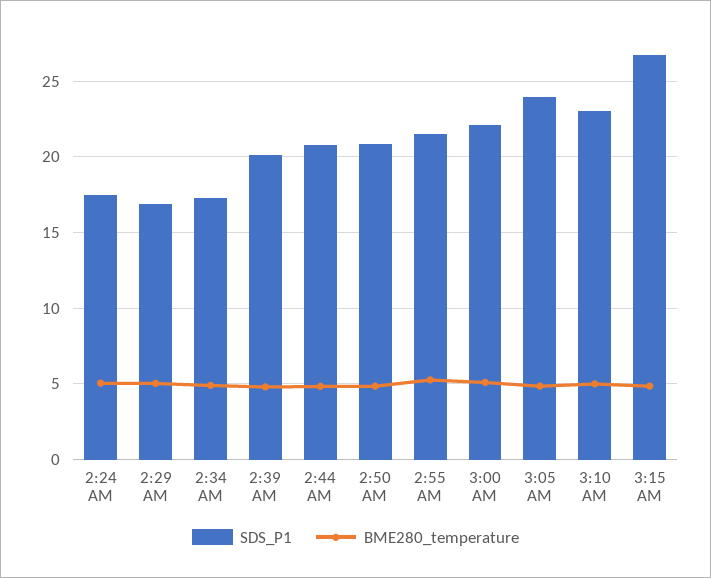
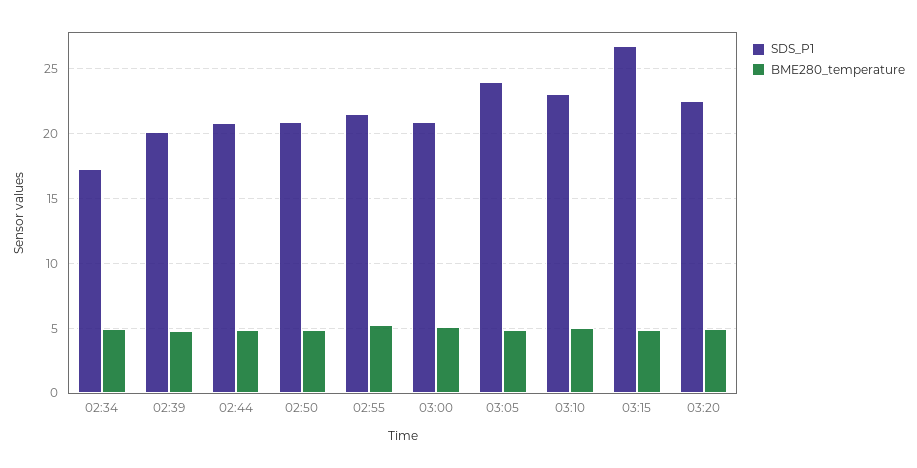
SDS_P1, 2:24 AM: 17.5 -> none
BME280_temperature, 2:24 AM: 5 -> none
SDS_P1, 2:29 AM: 17 -> none
BME280_temperature, 2:29 AM: 5 -> none
SDS_P1, 3:00 AM: 22 -> 21
SDS_P1, 03:20: none -> 22.5
BME280_temperature, 03:20: none -> 5

